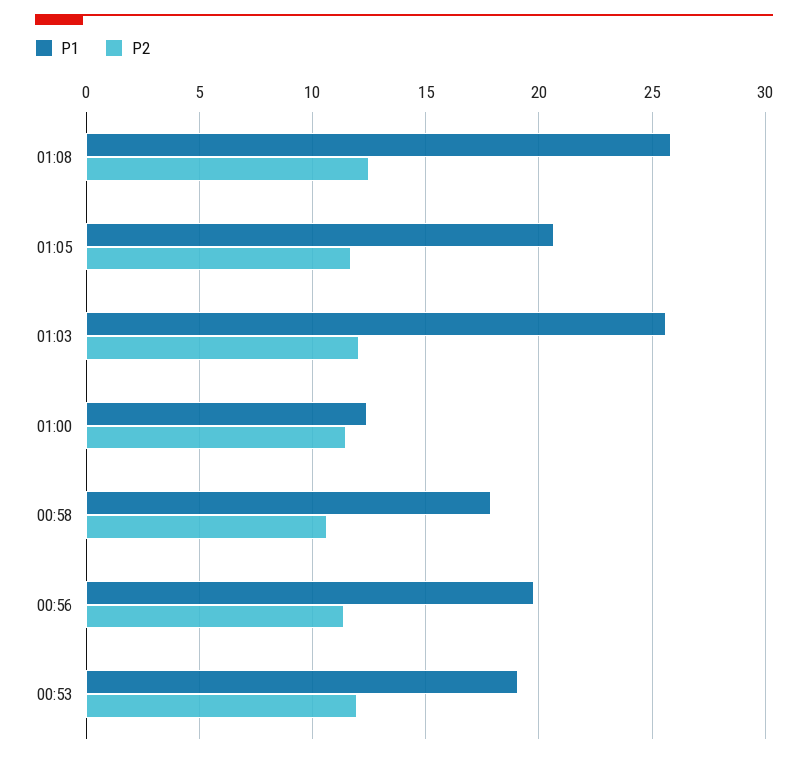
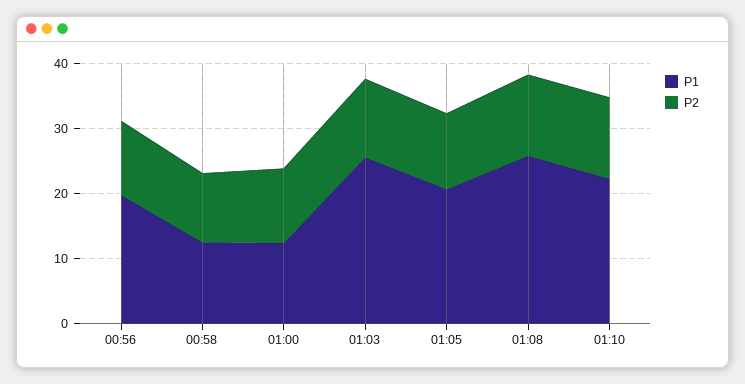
P1, 00:58: 18 -> 12
P1, 00:53: 19 -> none
P2, 00:53: 12 -> none
P1, 01:10: none -> 22
P2, 01:10: none -> 12

